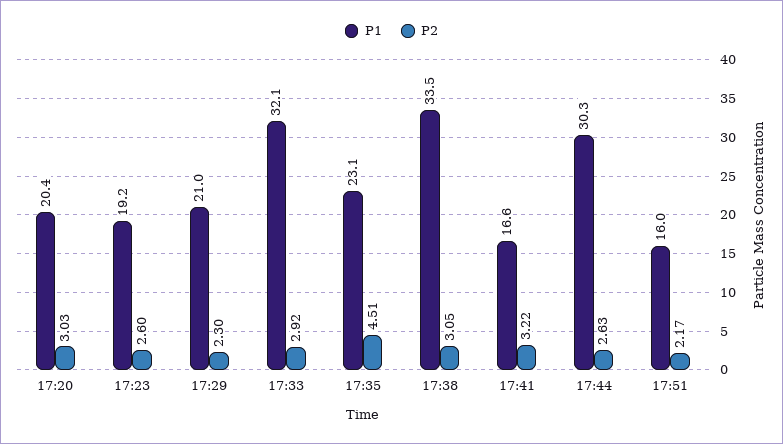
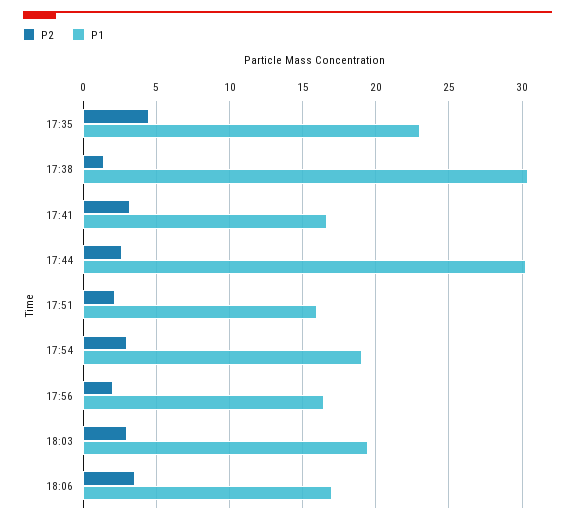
P1, 17:20: 20.4 -> none
P2, 17:20: 3.03 -> none
P1, 17:23: 19.2 -> none
P2, 17:23: 2.6 -> none
P1, 17:29: 21 -> none
P2, 17:29: 2.3 -> none
P1, 17:33: 32.1 -> none
P2, 17:33: 2.92 -> none
P1, 17:38: 33.5 -> 30.5
P2, 17:38: 3.05 -> 1.5
P2, 17:54: none -> 3
P1, 17:54: none -> 19
P2, 17:56: none -> 2
P1, 17:56: none -> 16.5
P2, 18:03: none -> 3
P1, 18:03: none -> 19.5
P2, 18:06: none -> 3.5
P1, 18:06: none -> 17

